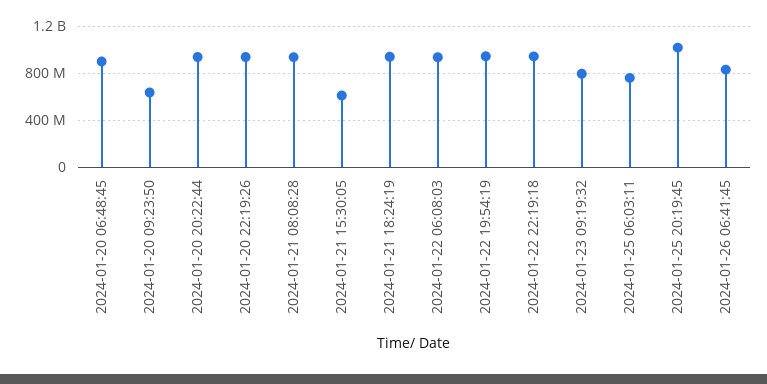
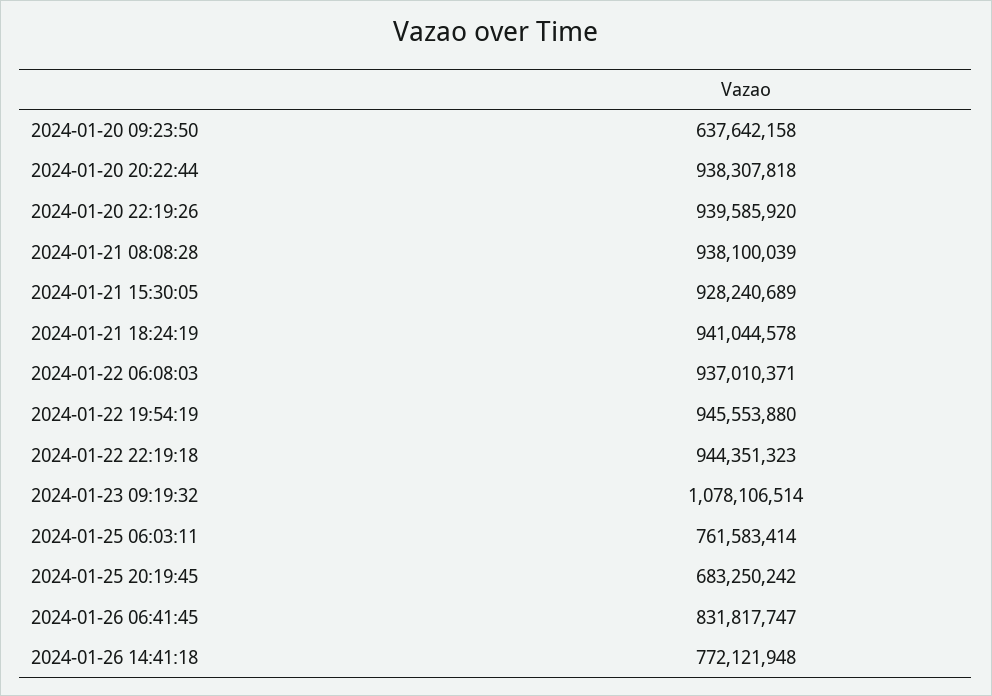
2024-01-20 06:48:45: 900000000 -> none
2024-01-21 15:30:05: 600000000 -> 928240689
2024-01-23 09:19:32: 800000000 -> 1078106514
2024-01-25 20:19:45: 1000000000 -> 683250242
2024-01-26 14:41:18: none -> 772121948

